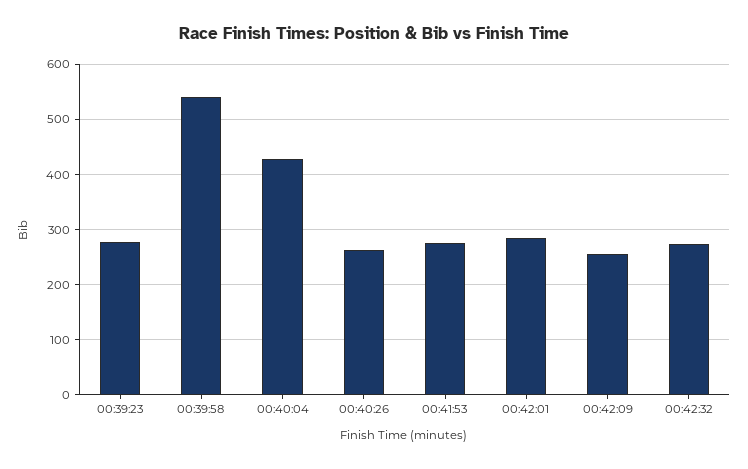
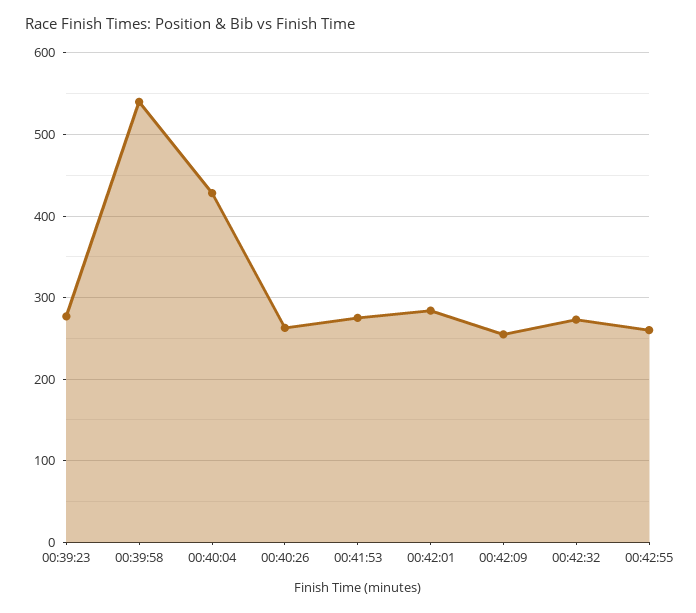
00:42:55: none -> 260

